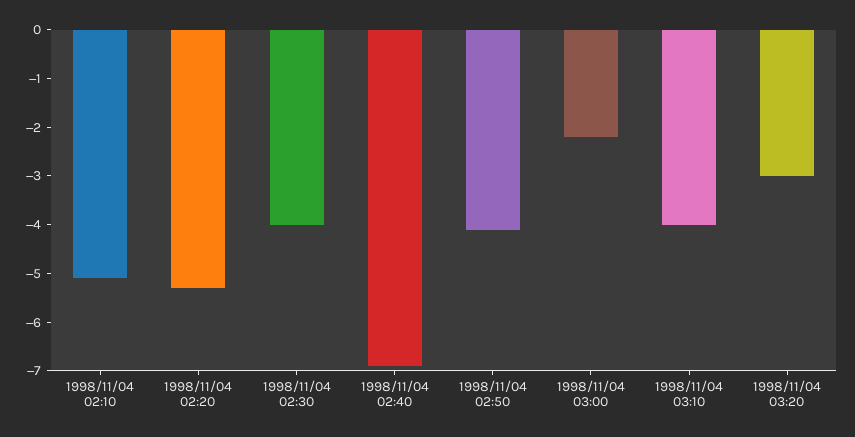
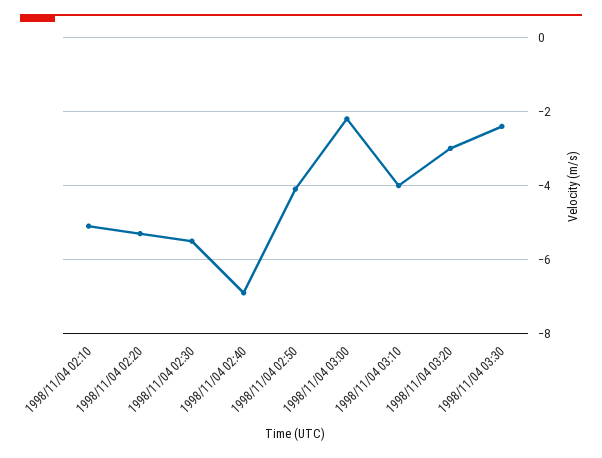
1998/11/04 02:30: -4 -> -5.5
1998/11/04 03:30: none -> -2.5

